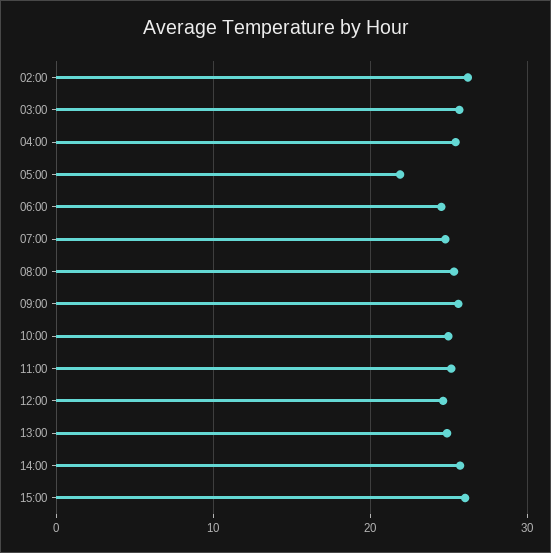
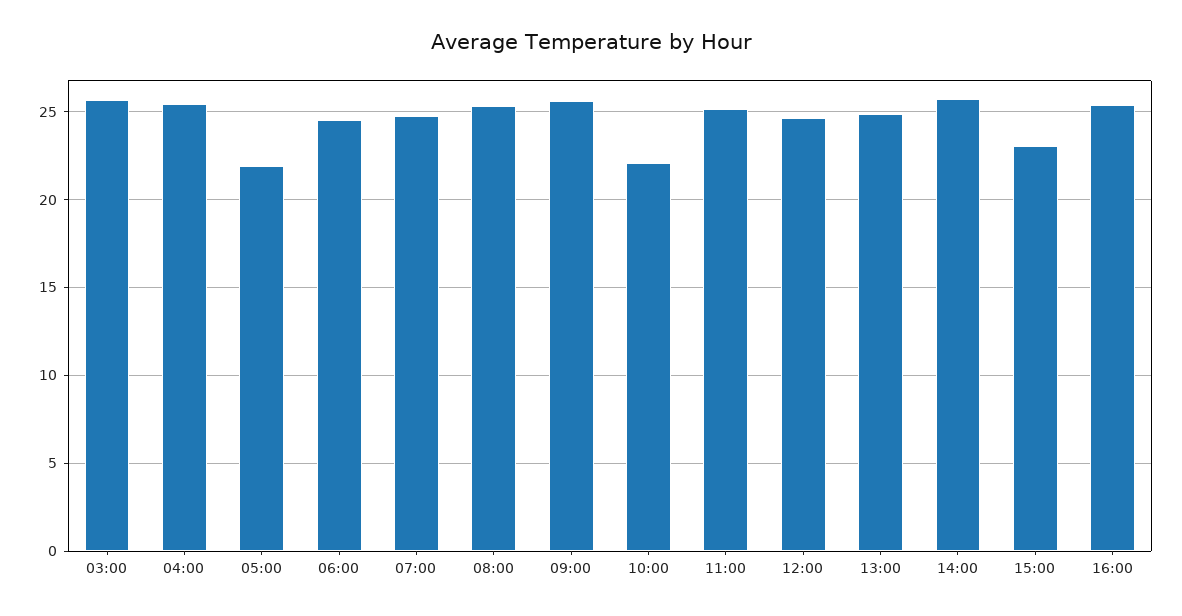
02:00: 26 -> none
10:00: 25 -> 22
15:00: 26 -> 23
16:00: none -> 25.5

